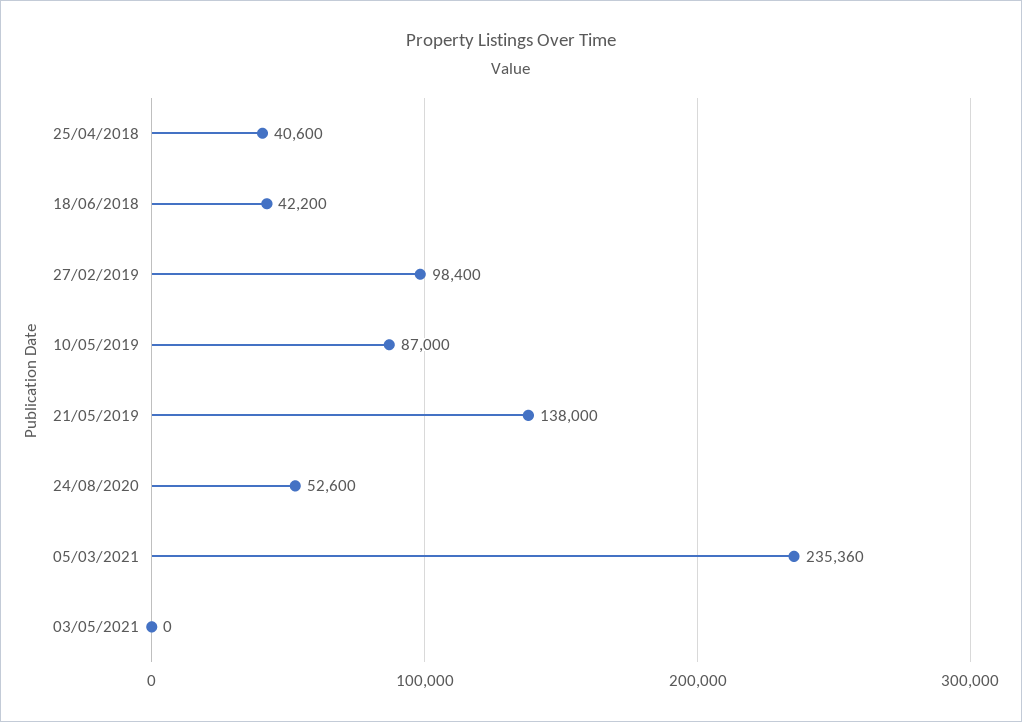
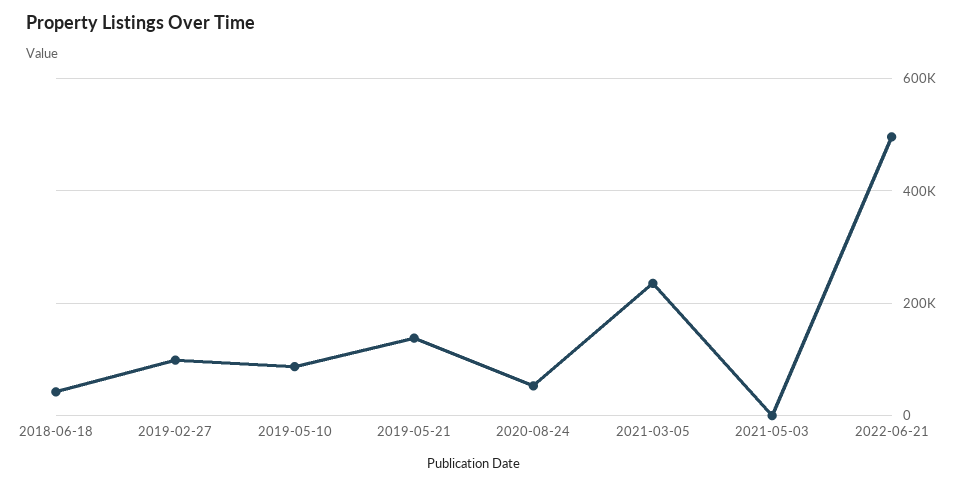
25/04/2018: 40600 -> none
2022-06-21: none -> 500000

